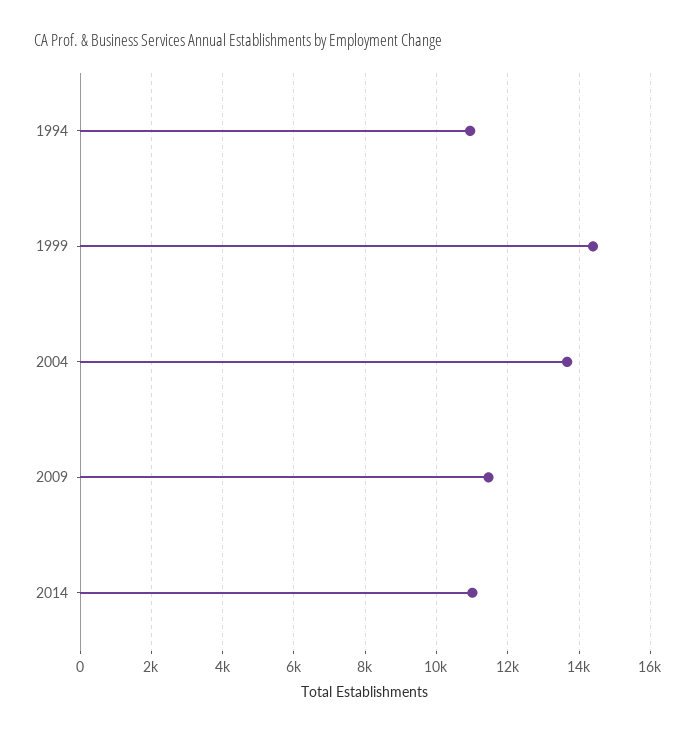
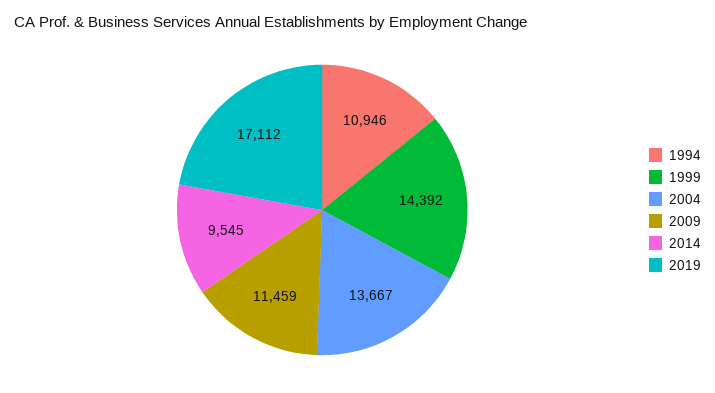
2014: 11000 -> 9545
2019: none -> 17112

